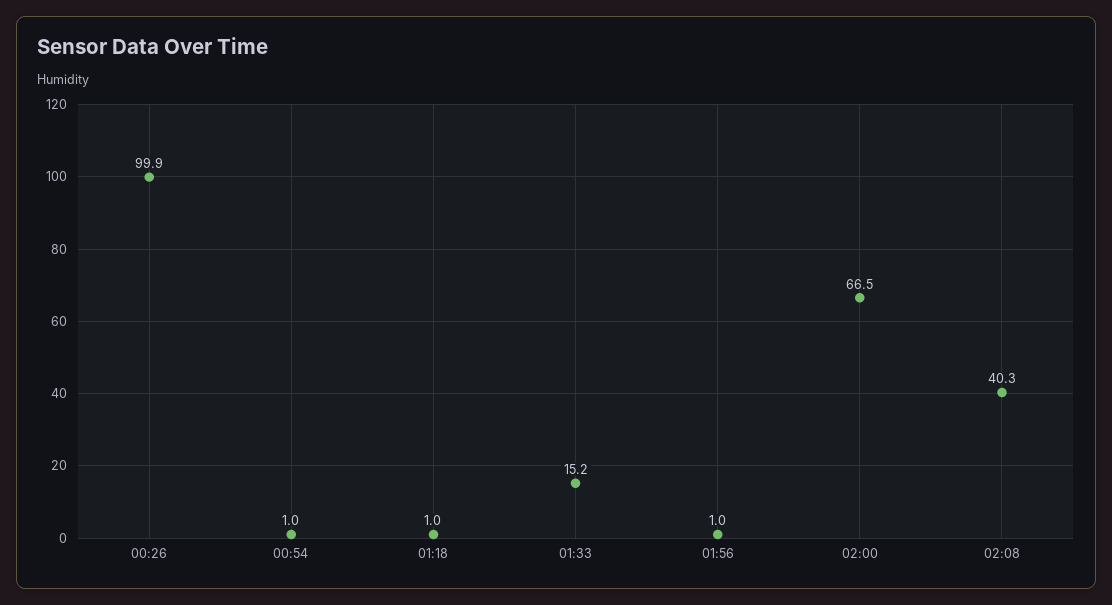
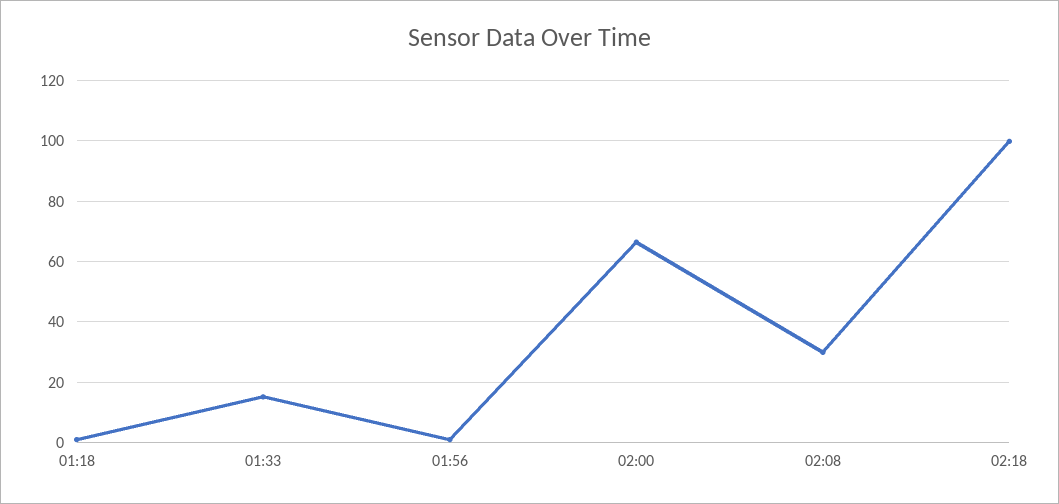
00:26: 99.9 -> none
00:54: 1 -> none
02:08: 40.3 -> 30
02:18: none -> 100

